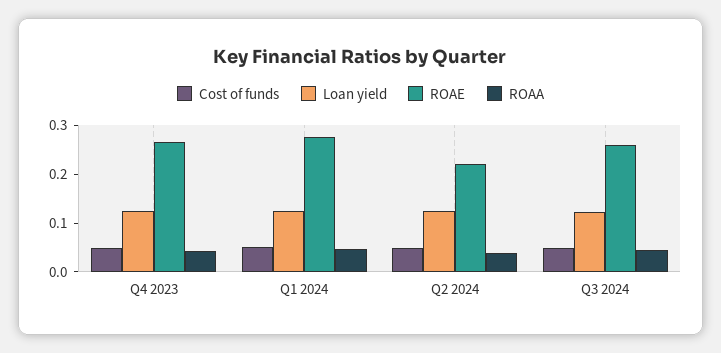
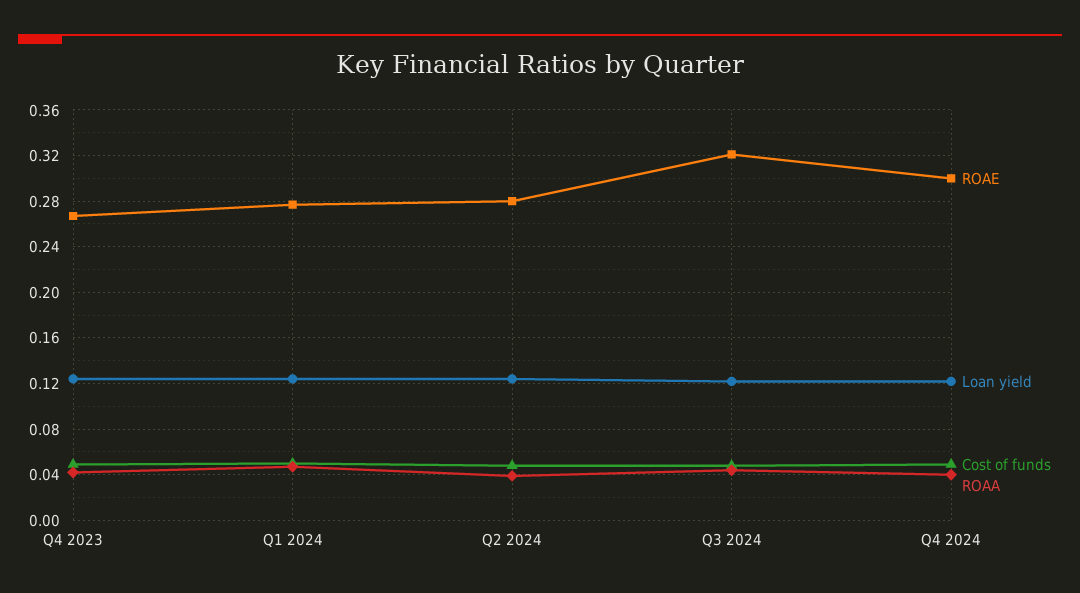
ROAE, Q2 2024: 0.22 -> 0.28
ROAE, Q3 2024: 0.26 -> 0.32
ROAE, Q4 2024: none -> 0.3
Loan yield, Q4 2024: none -> 0.12
Cost of funds, Q4 2024: none -> 0.05
ROAA, Q4 2024: none -> 0.04

